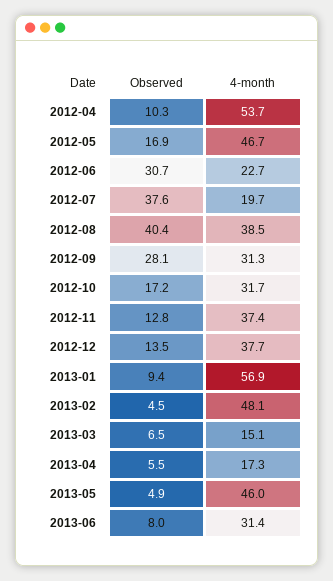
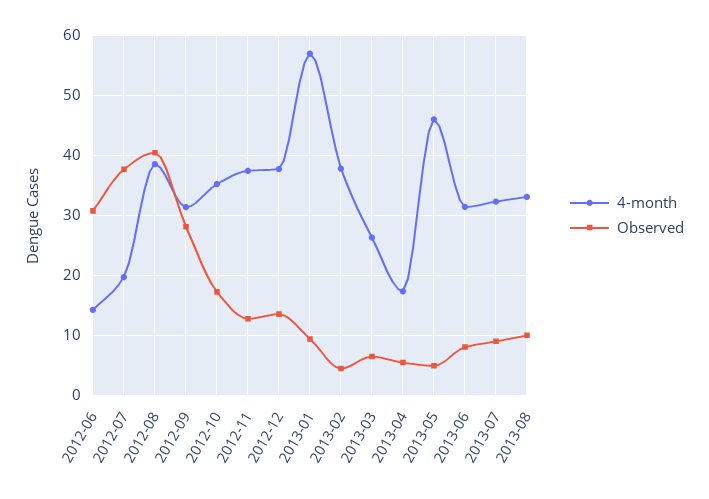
Observed, 2012-04: 10.3 -> none
4-month, 2012-04: 53.7 -> none
Observed, 2012-05: 16.9 -> none
4-month, 2012-05: 46.7 -> none
4-month, 2012-06: 22.7 -> 14
4-month, 2012-10: 31.7 -> 35
4-month, 2013-02: 48.1 -> 38
4-month, 2013-03: 15.1 -> 26
4-month, 2013-07: none -> 32
Observed, 2013-07: none -> 9
4-month, 2013-08: none -> 33
Observed, 2013-08: none -> 10

